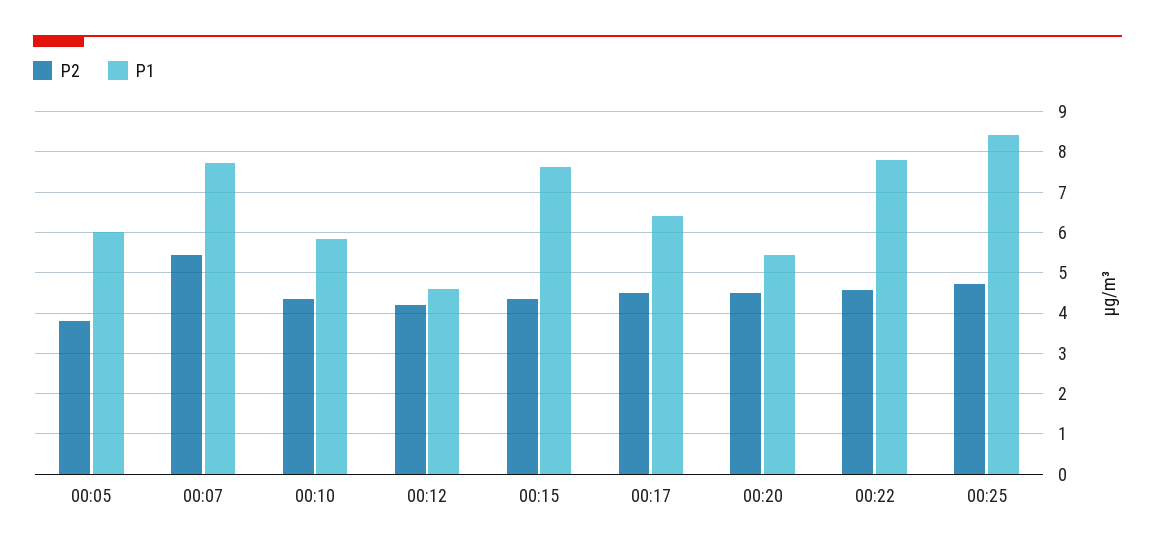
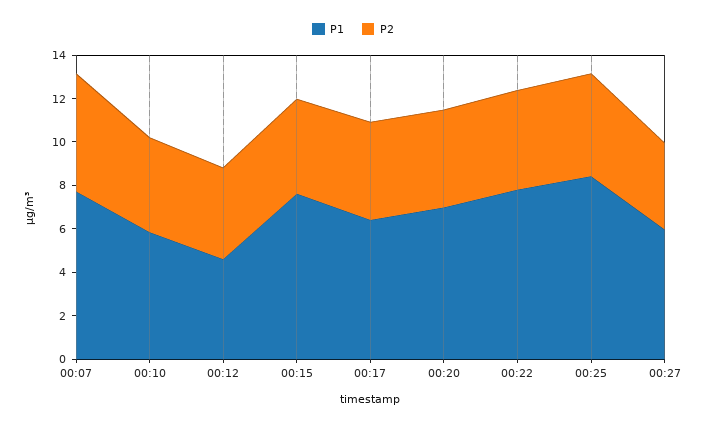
P2, 00:05: 3.8 -> none
P1, 00:05: 6 -> none
P1, 00:20: 5.4 -> 7
P1, 00:27: none -> 6
P2, 00:27: none -> 4

